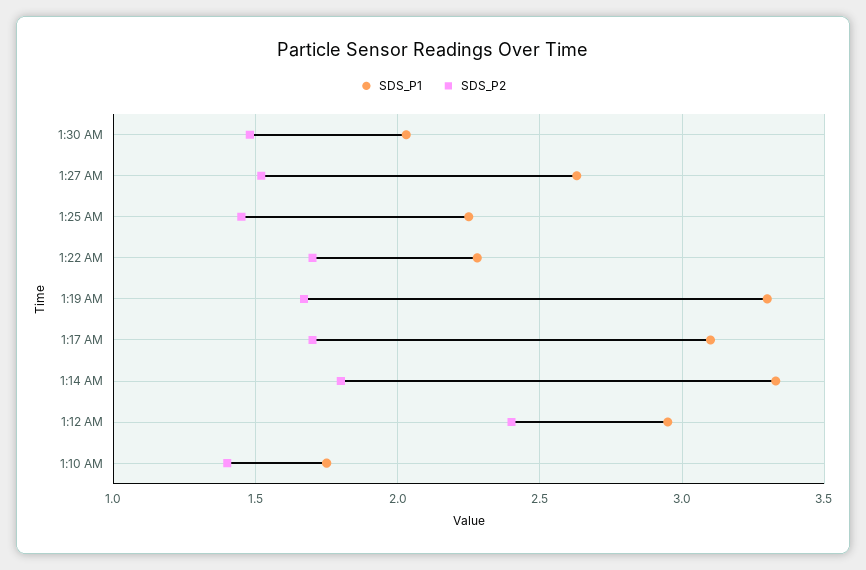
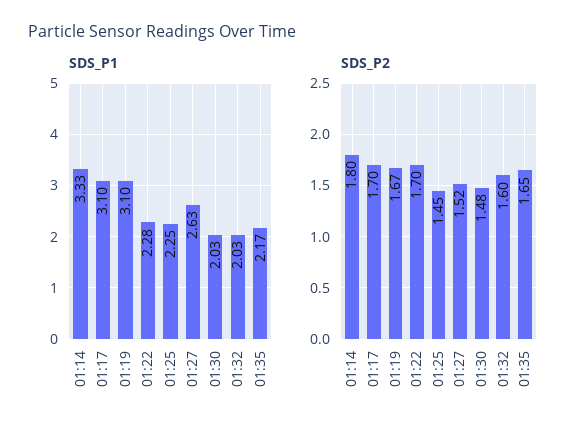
SDS_P1, 1:19 AM: 3.3 -> 3.1
SDS_P1, 1:12 AM: 2.95 -> none
SDS_P2, 1:12 AM: 2.4 -> none
SDS_P1, 1:10 AM: 1.75 -> none
SDS_P2, 1:10 AM: 1.4 -> none
SDS_P1, 01:32: none -> 2.03
SDS_P1, 01:35: none -> 2.17
SDS_P2, 01:32: none -> 1.6
SDS_P2, 01:35: none -> 1.65

